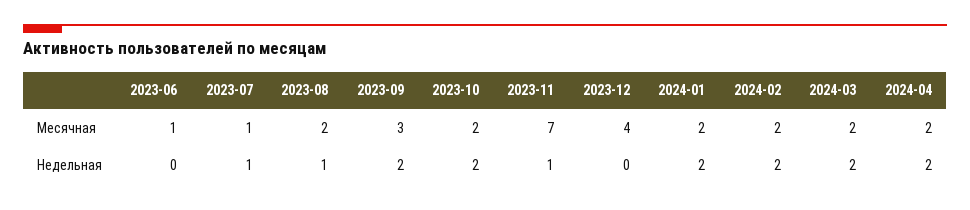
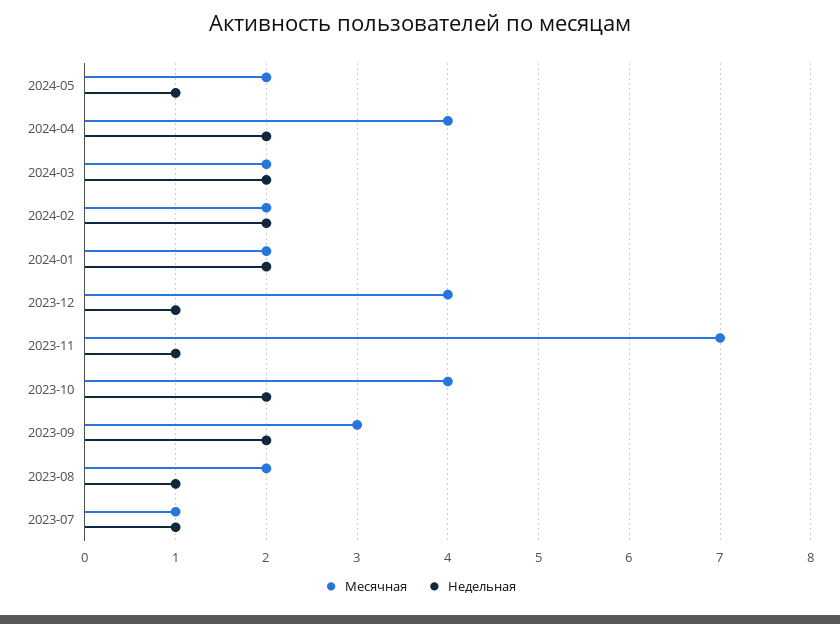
Месячная, 2023-06: 1 -> none
Месячная, 2023-10: 2 -> 4
Месячная, 2024-04: 2 -> 4
Недельная, 2023-06: 0 -> none
Недельная, 2023-12: 0 -> 1
Месячная, 2024-05: none -> 2
Недельная, 2024-05: none -> 1

